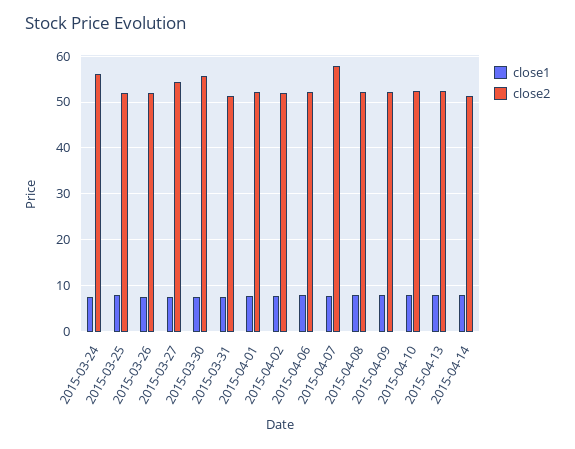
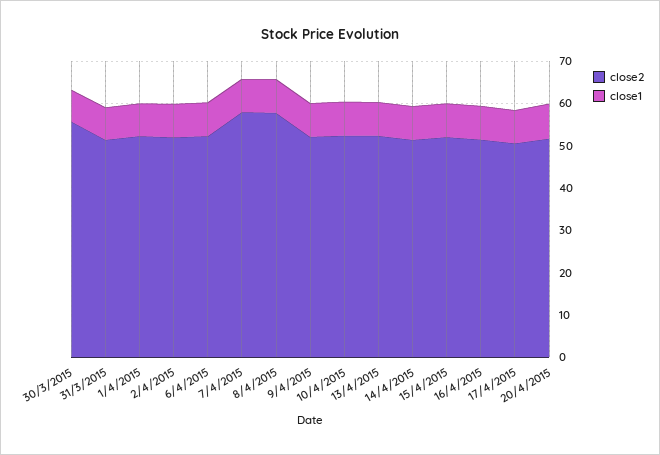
close1, 2015-03-24: 8 -> none
close2, 2015-03-24: 56 -> none
close1, 2015-03-25: 8 -> none
close2, 2015-03-25: 52 -> none
close1, 2015-03-26: 8 -> none
close2, 2015-03-26: 52 -> none
close1, 2015-03-27: 8 -> none
close2, 2015-03-27: 54 -> none
close2, 2015-04-08: 52 -> 58
close2, 15/4/2015: none -> 52
close1, 15/4/2015: none -> 8
close2, 16/4/2015: none -> 52
close1, 16/4/2015: none -> 8
close2, 17/4/2015: none -> 50
close1, 17/4/2015: none -> 8
close2, 20/4/2015: none -> 52
close1, 20/4/2015: none -> 8

